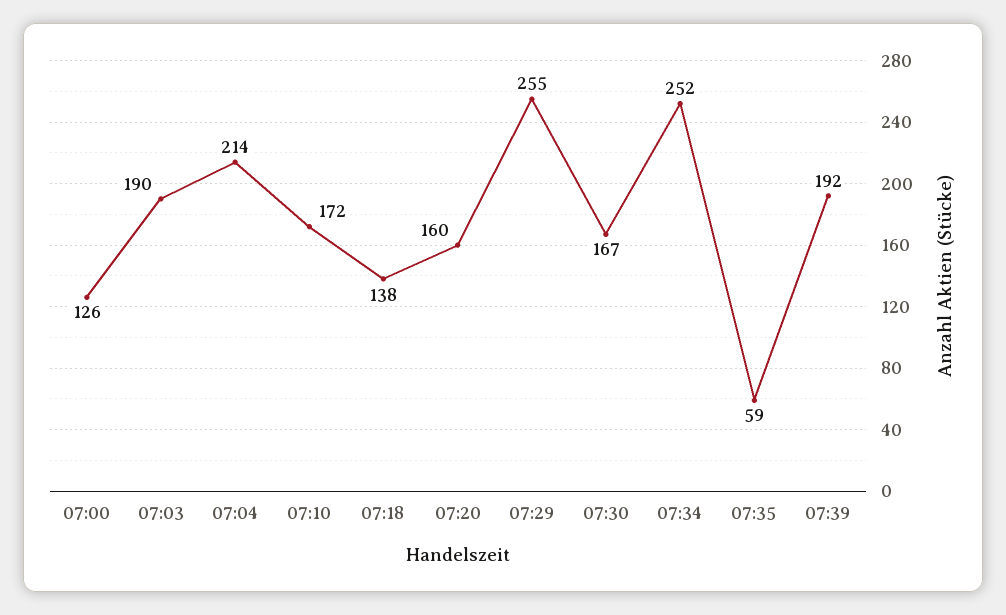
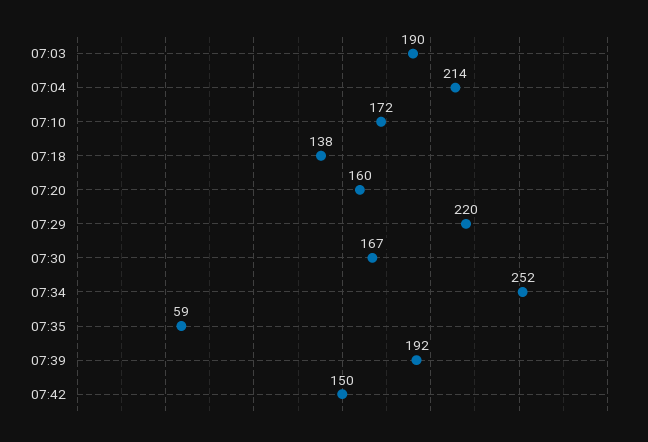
07:00: 126 -> none
07:29: 255 -> 220
07:42: none -> 150

